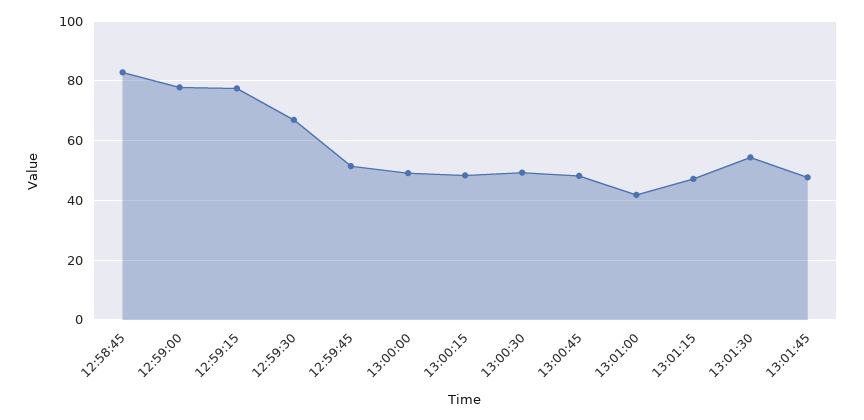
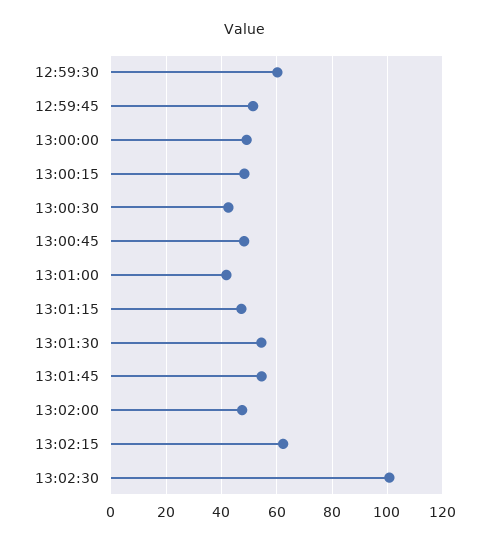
12:58:45: 82.5 -> none
12:59:00: 77.5 -> none
12:59:15: 77.5 -> none
12:59:30: 67.5 -> 60
13:00:30: 50 -> 42.5
13:01:45: 47.5 -> 55
13:02:00: none -> 47.5
13:02:15: none -> 62.5
13:02:30: none -> 100

